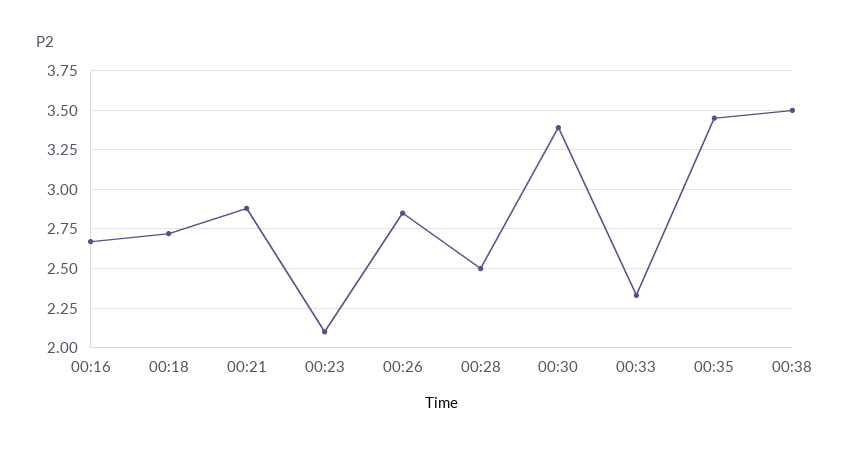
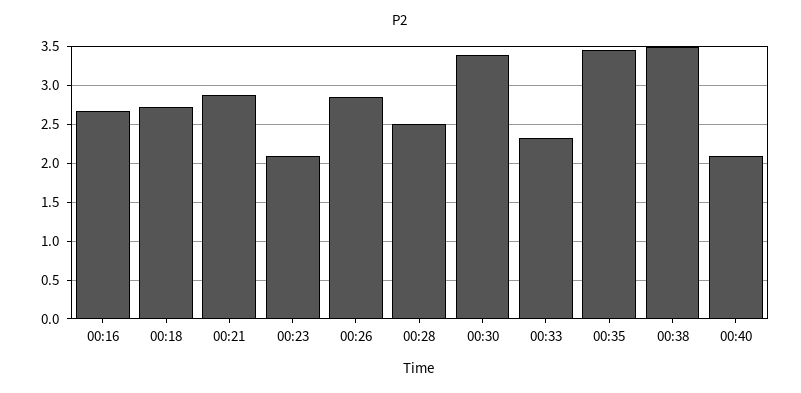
00:40: none -> 2.1

